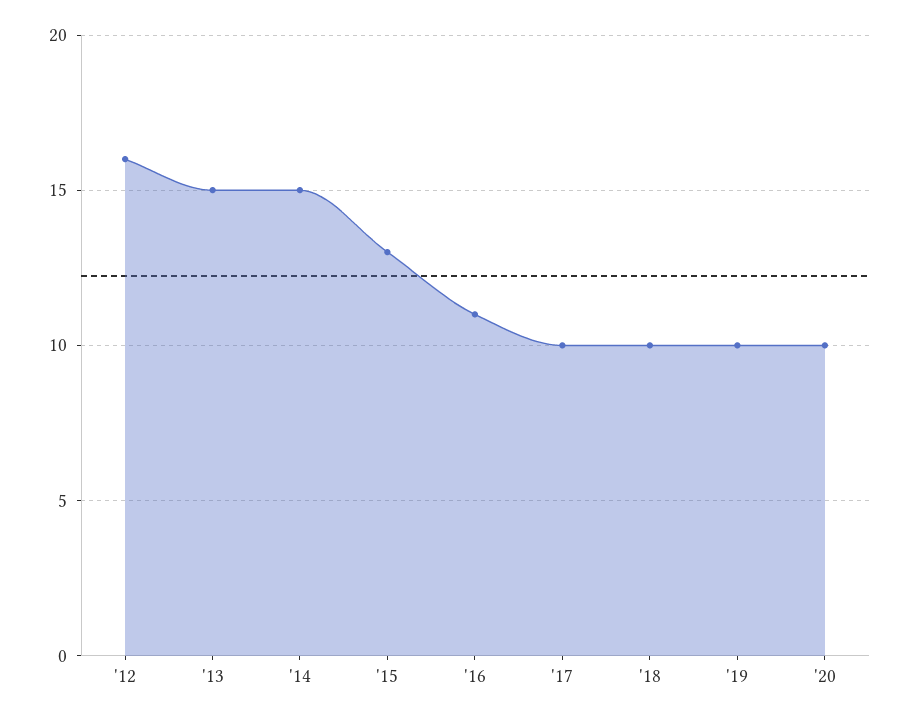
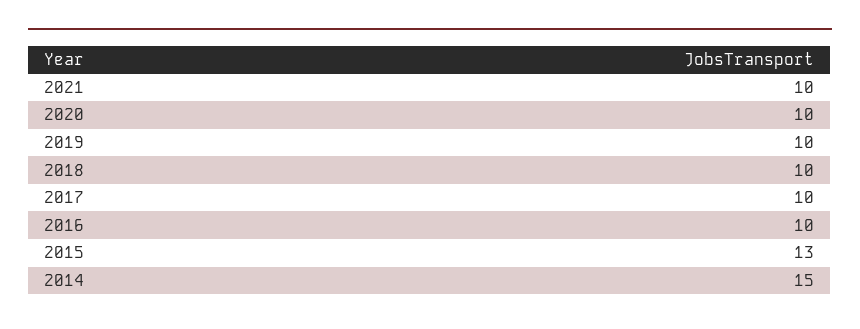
'12: 16 -> none
'13: 15 -> none
'16: 11 -> 10
2021: none -> 10

